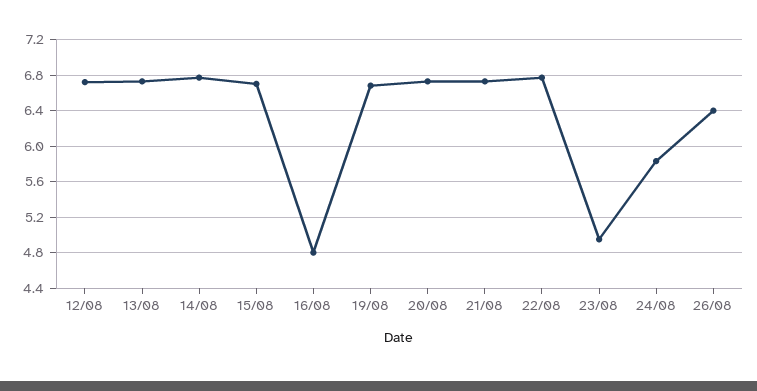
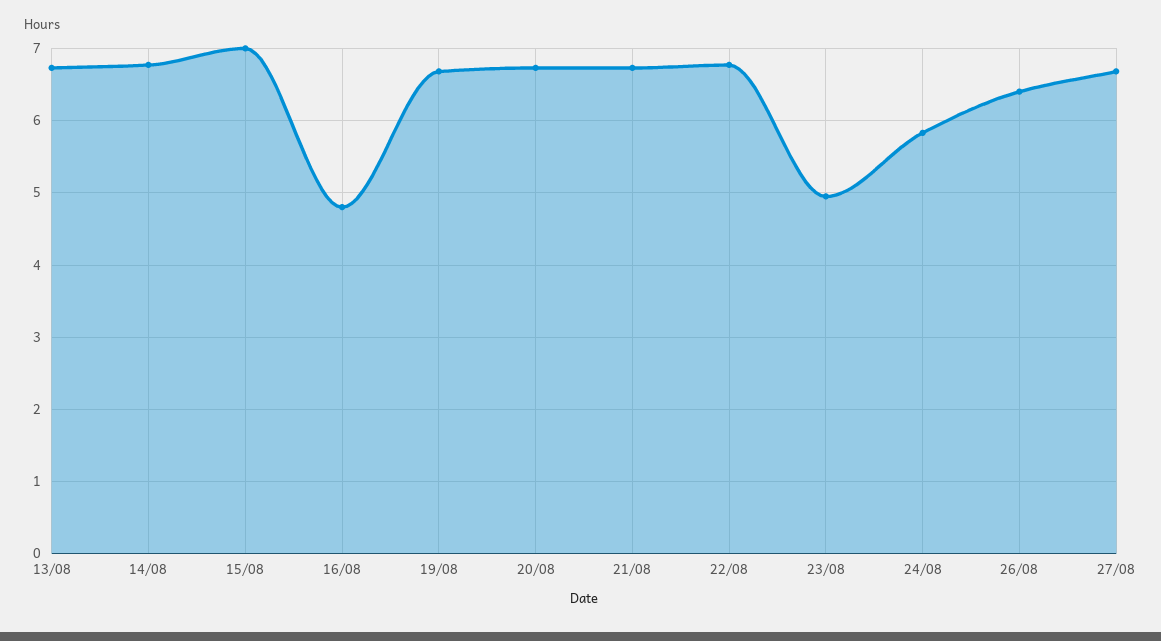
12/08: 6.7 -> none
15/08: 6.7 -> 7
27/08: none -> 6.7

